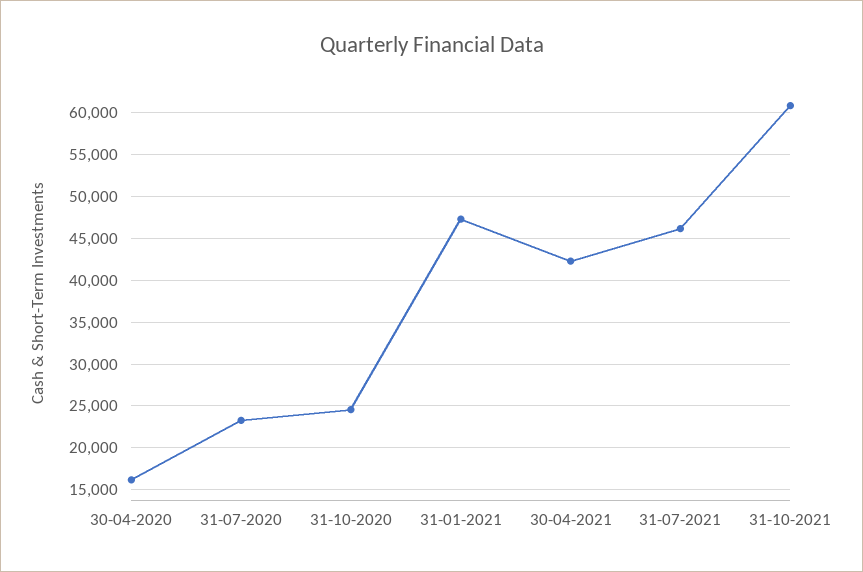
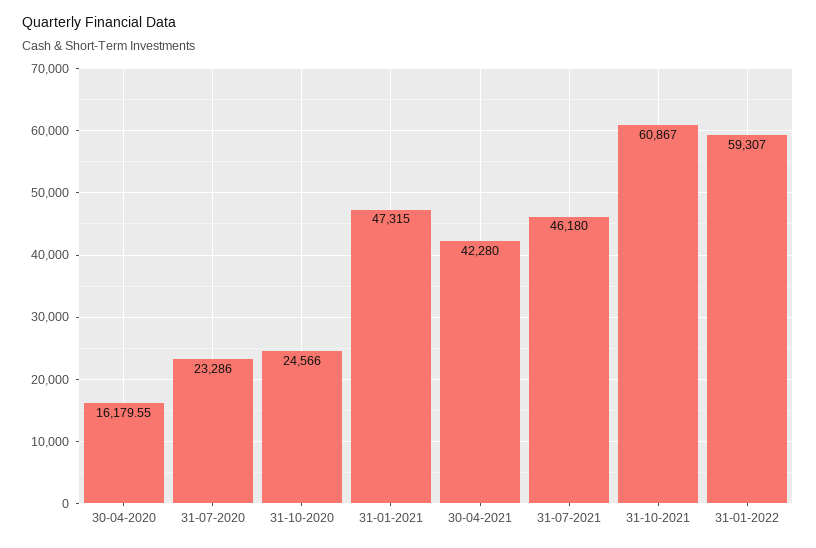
31-01-2022: none -> 59307

